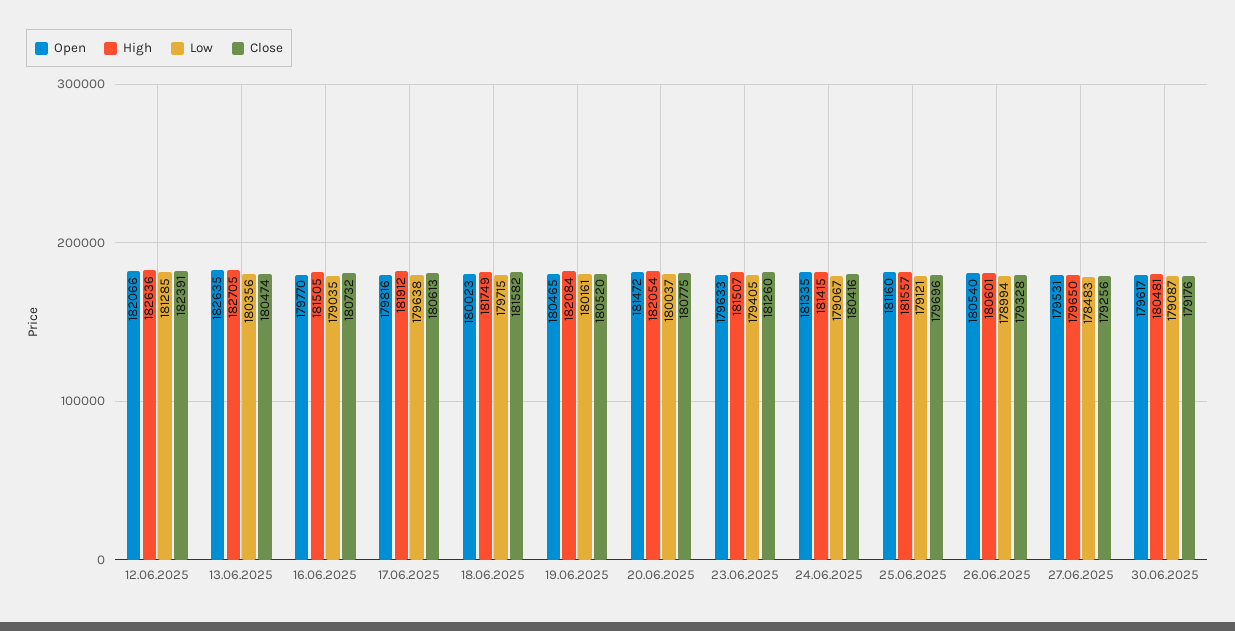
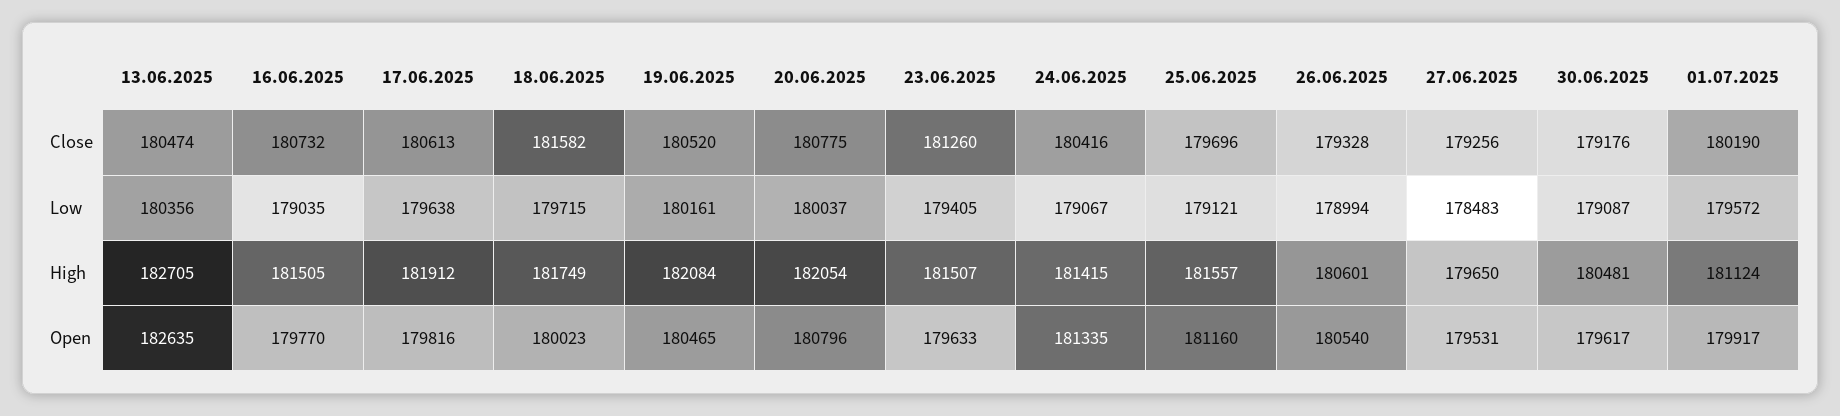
Open, 12.06.2025: 182066 -> none
High, 12.06.2025: 182636 -> none
Low, 12.06.2025: 181285 -> none
Close, 12.06.2025: 182391 -> none
Open, 20.06.2025: 181472 -> 180796
Close, 01.07.2025: none -> 180190
Low, 01.07.2025: none -> 179572
High, 01.07.2025: none -> 181124
Open, 01.07.2025: none -> 179917

